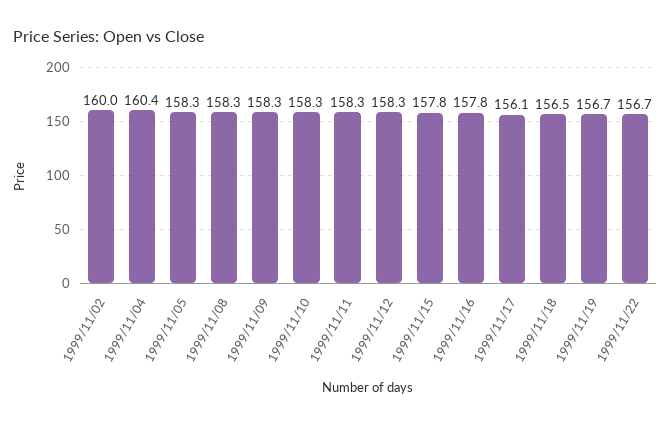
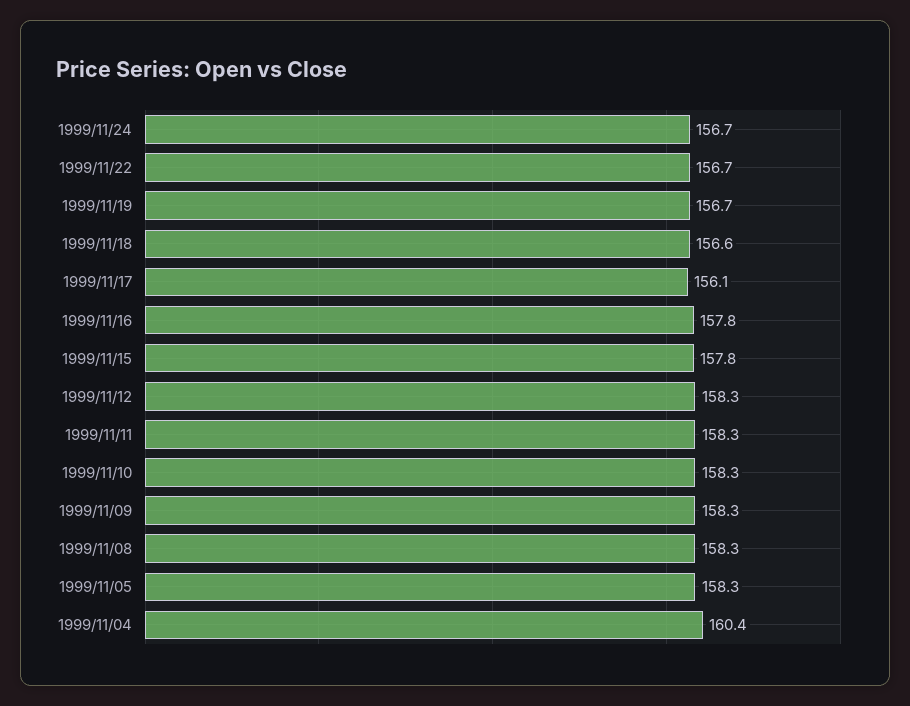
1999/11/02: 160 -> none
1999/11/18: 156.5 -> 156.6
1999/11/24: none -> 156.7

